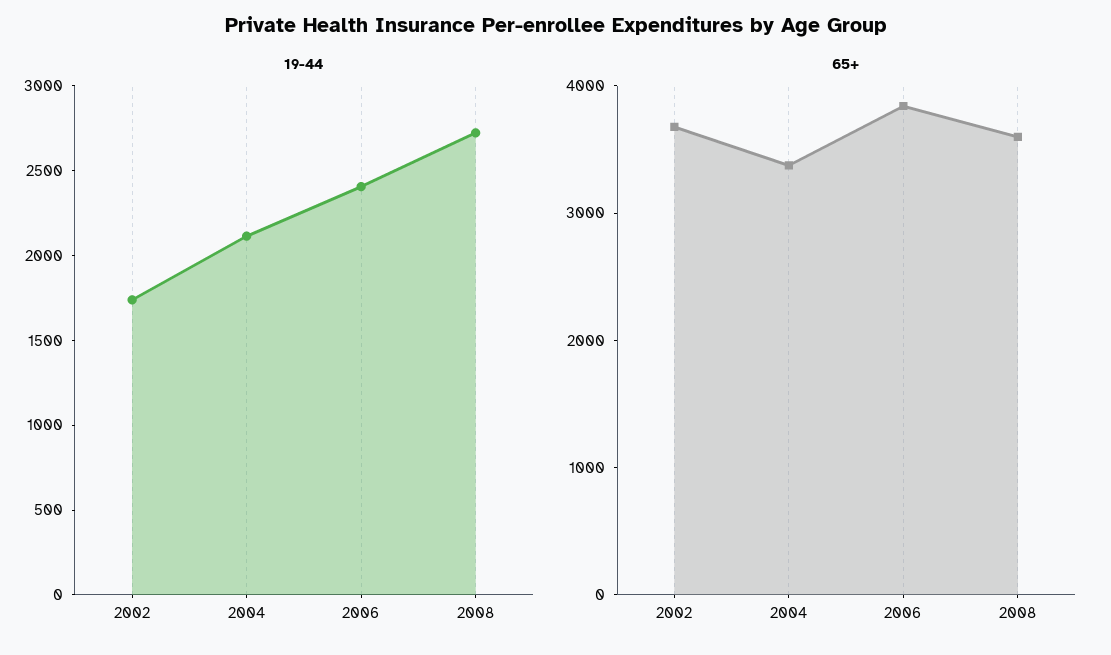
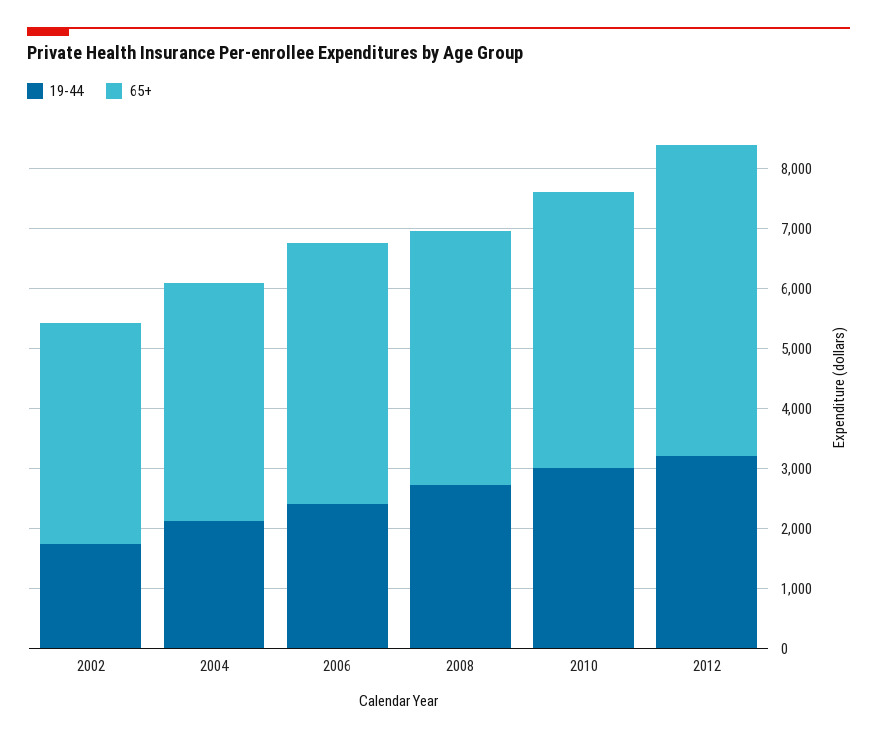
65+, 2004: 3400 -> 4000
65+, 2006: 3800 -> 4400
65+, 2008: 3600 -> 4200
19-44, 2010: none -> 3000
65+, 2010: none -> 4600
19-44, 2012: none -> 3200
65+, 2012: none -> 5200

